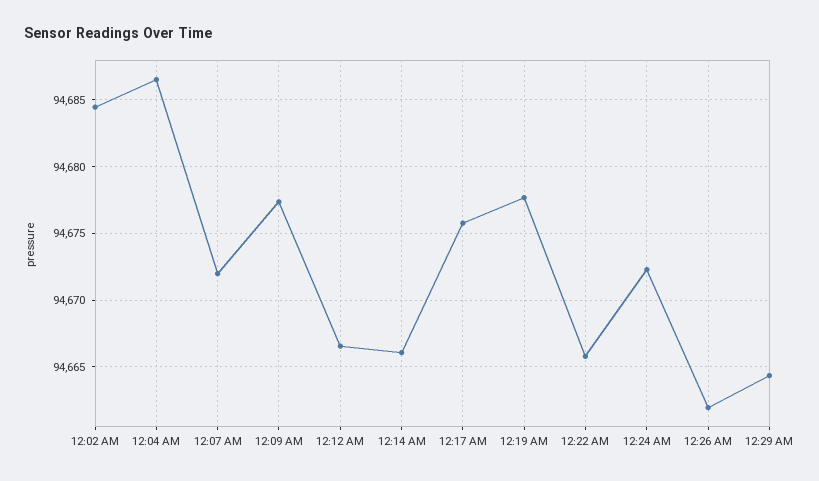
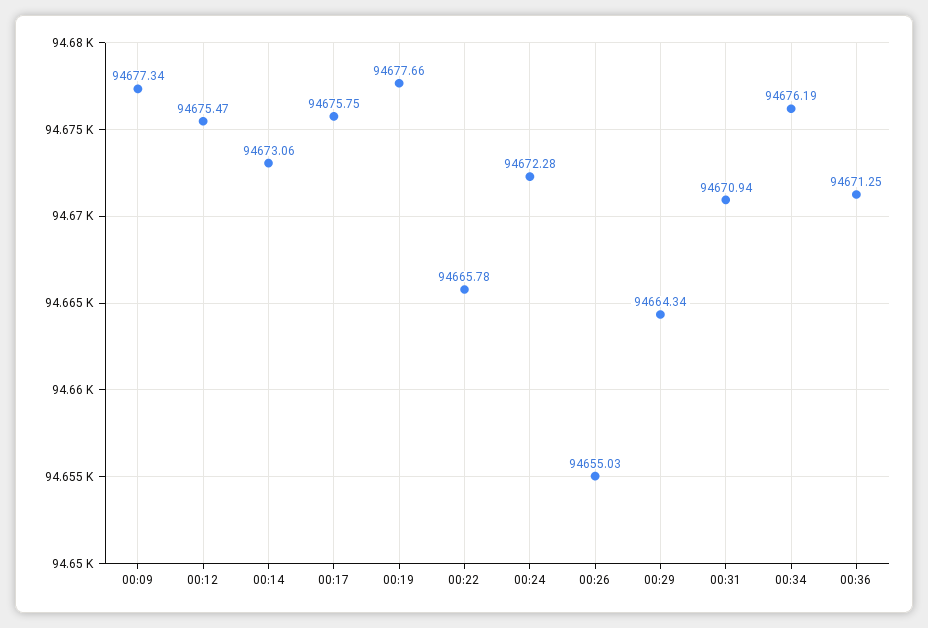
12:02 AM: 94684.5 -> none
12:04 AM: 94686.5 -> none
12:07 AM: 94672 -> none
12:12 AM: 94666.5 -> 94675.47
12:14 AM: 94666 -> 94673.06
12:26 AM: 94662 -> 94655.03
00:31: none -> 94670.94
00:34: none -> 94676.19
00:36: none -> 94671.25

